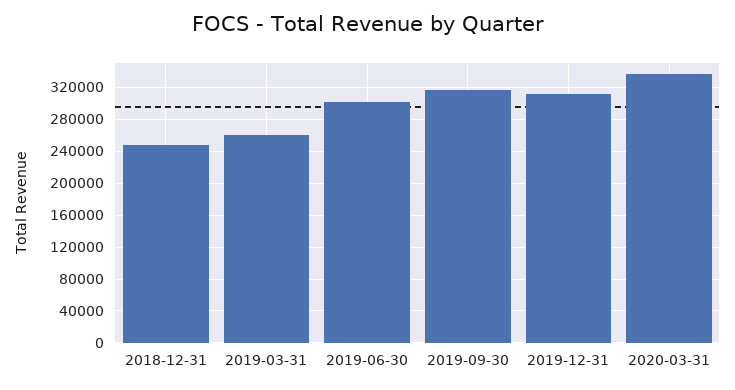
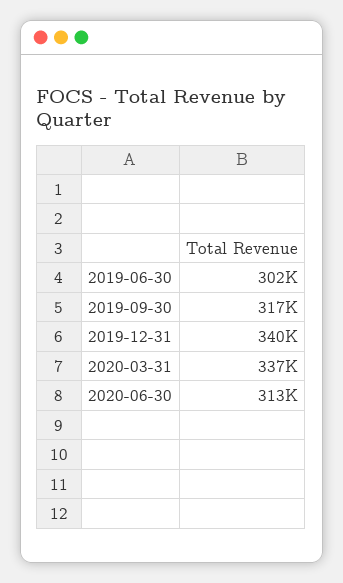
2018-12-31: 250000 -> none
2019-03-31: 260000 -> none
2019-12-31: 310000 -> 340000
2020-06-30: none -> 313000

